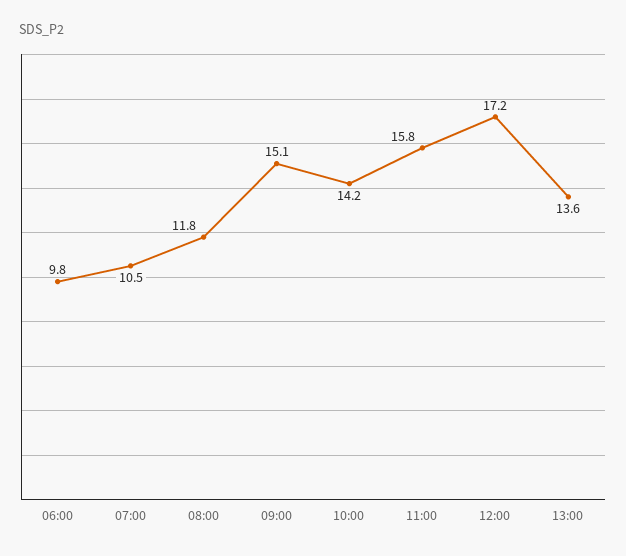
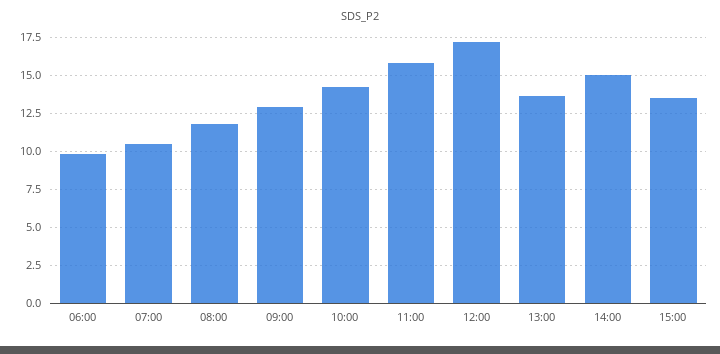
09:00: 15.1 -> 13
14:00: none -> 15
15:00: none -> 13.5

